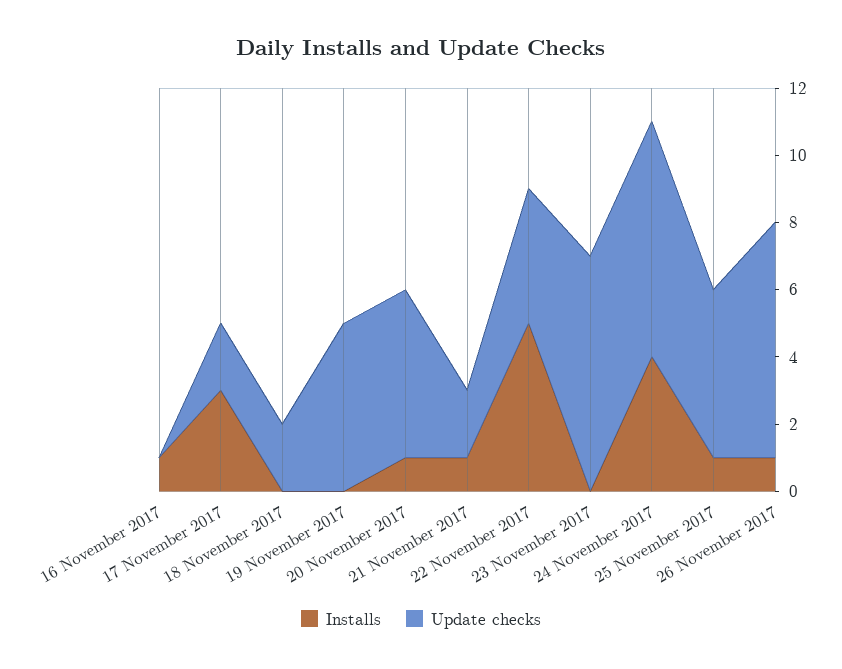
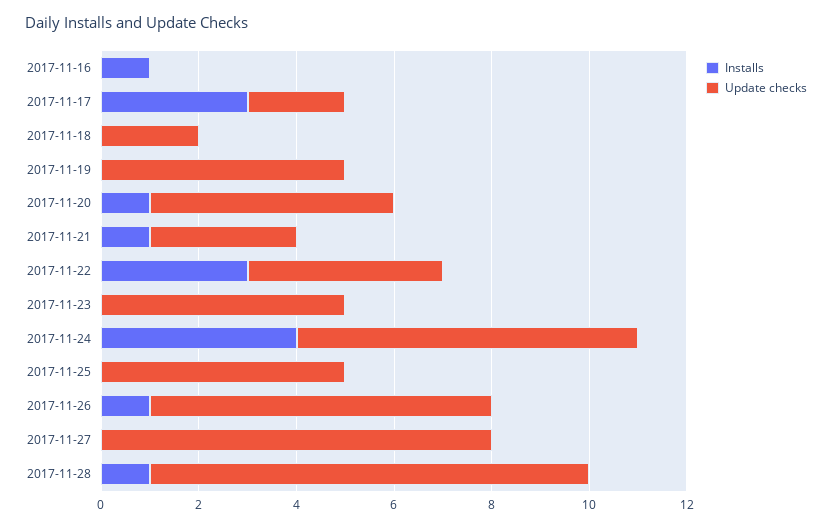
Update checks, 21 November 2017: 2 -> 3
Installs, 22 November 2017: 5 -> 3
Update checks, 23 November 2017: 7 -> 5
Installs, 25 November 2017: 1 -> 0
Installs, 2017-11-27: none -> 0
Update checks, 2017-11-27: none -> 8
Installs, 2017-11-28: none -> 1
Update checks, 2017-11-28: none -> 9

